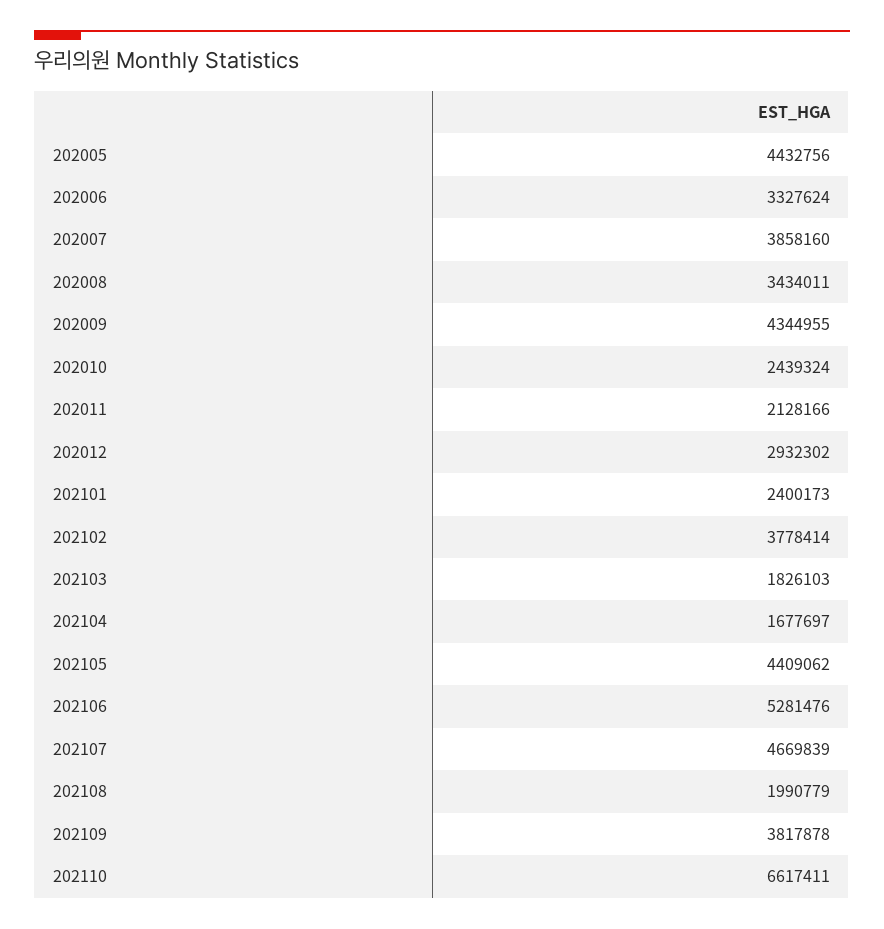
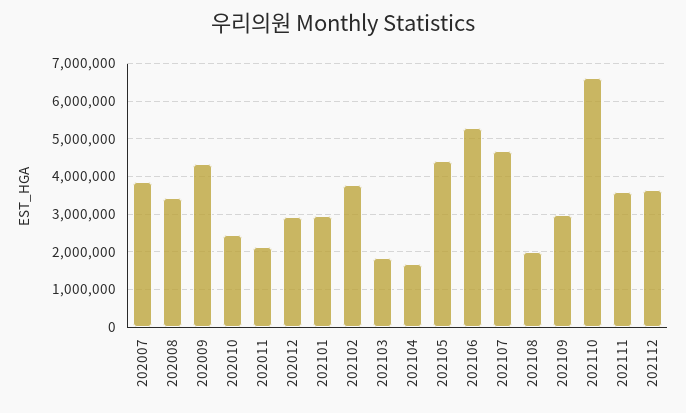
202005: 4432756 -> none
202006: 3327624 -> none
202101: 2400173 -> 3000000
202109: 3817878 -> 3000000
202111: none -> 3600000
202112: none -> 3600000

